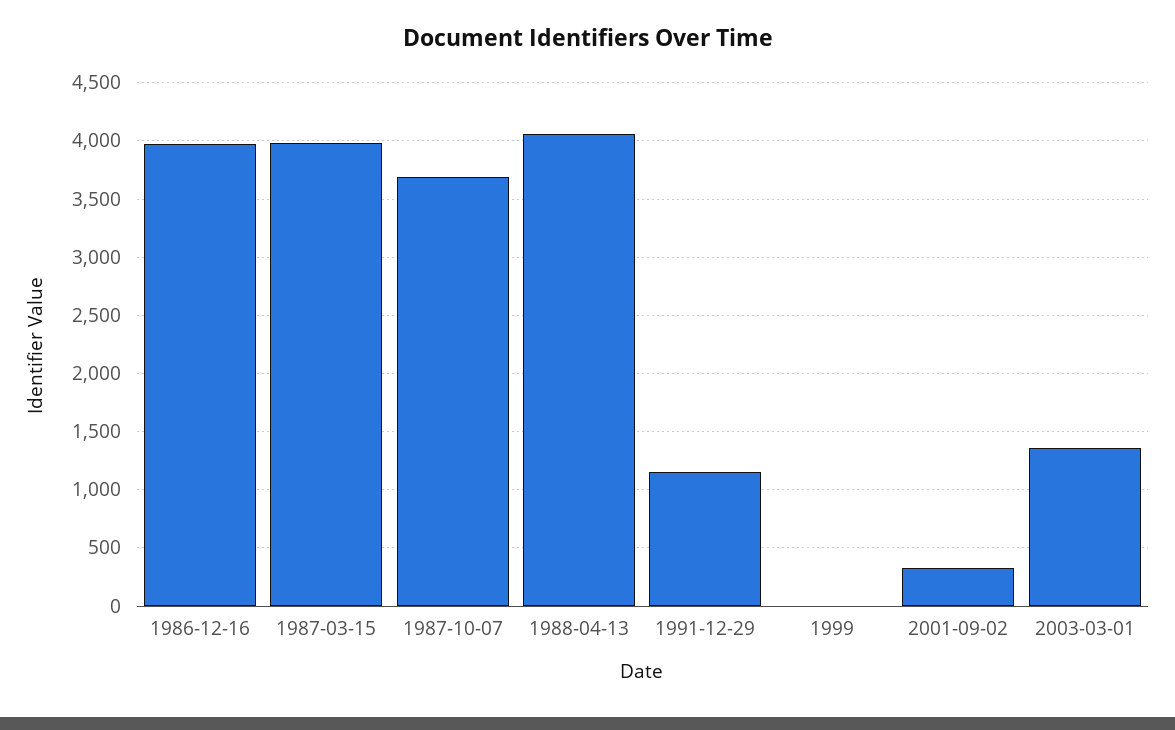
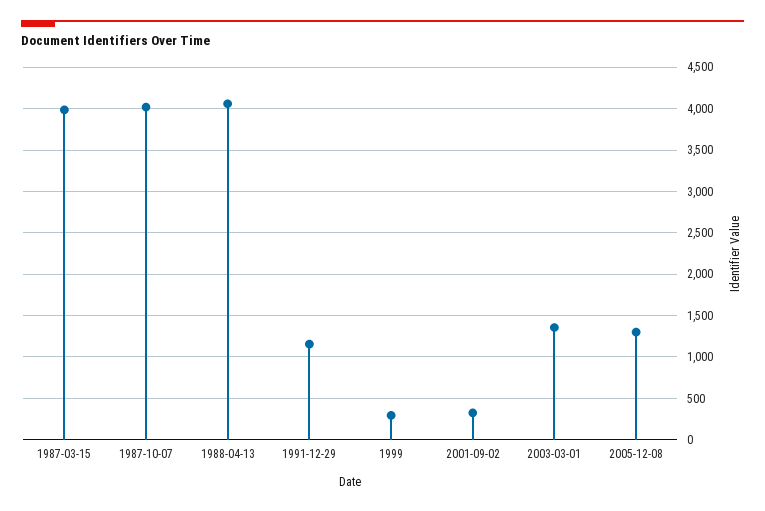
1986-12-16: 4000 -> none
1987-10-07: 3700 -> 4000
1999: 0 -> 300
2005-12-08: none -> 1300

